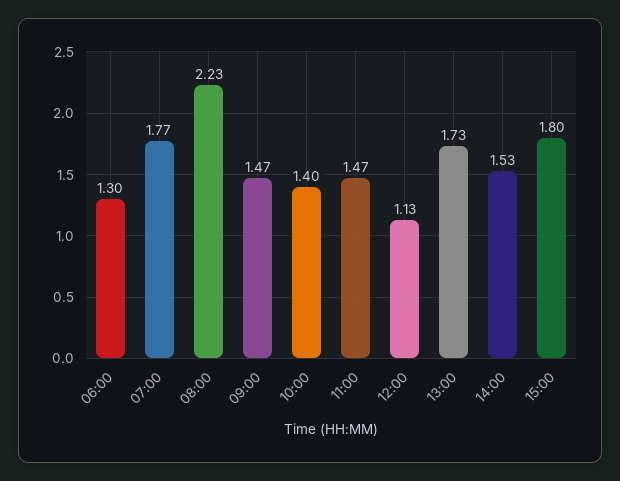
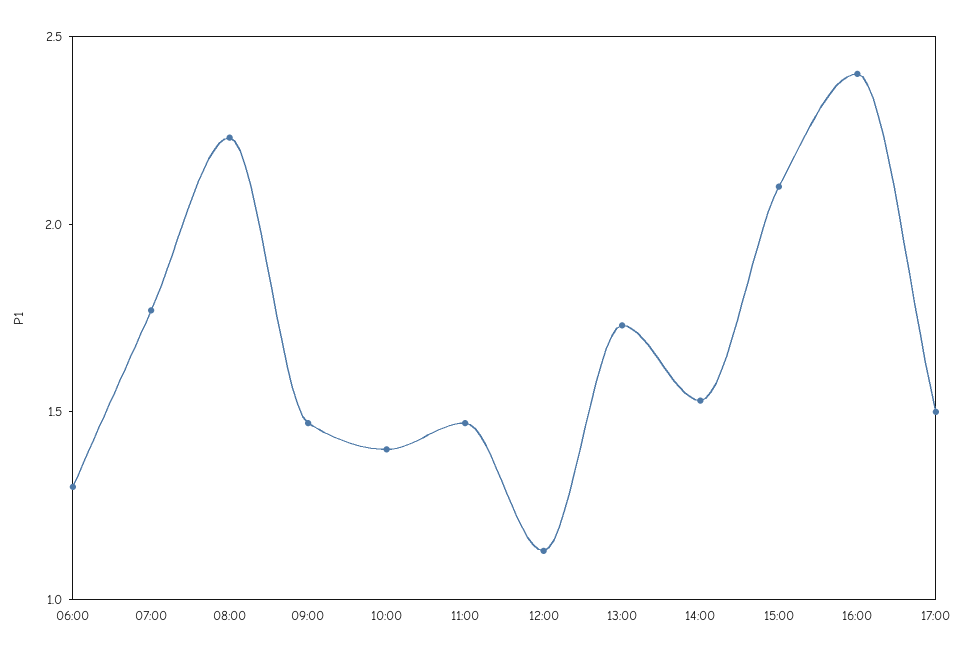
15:00: 1.8 -> 2.1
16:00: none -> 2.4
17:00: none -> 1.5

